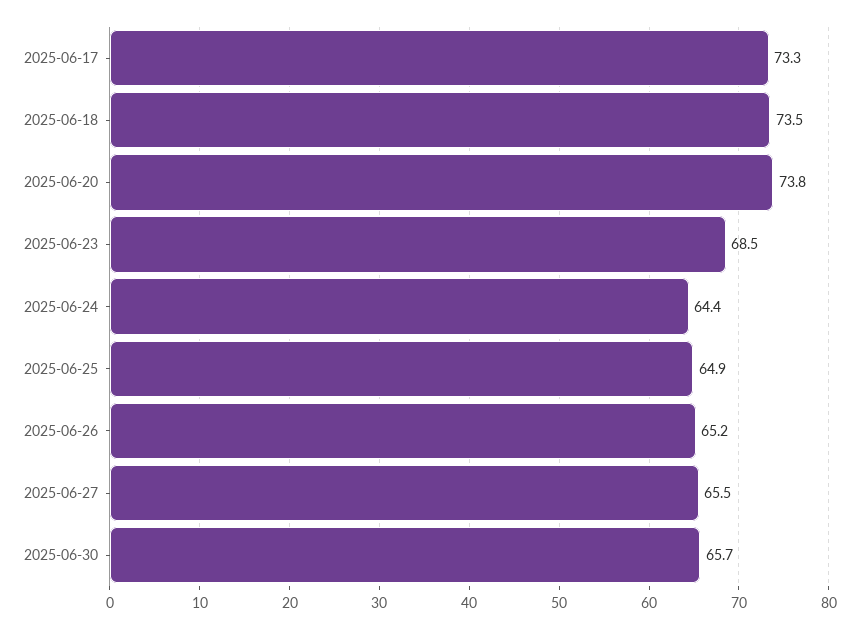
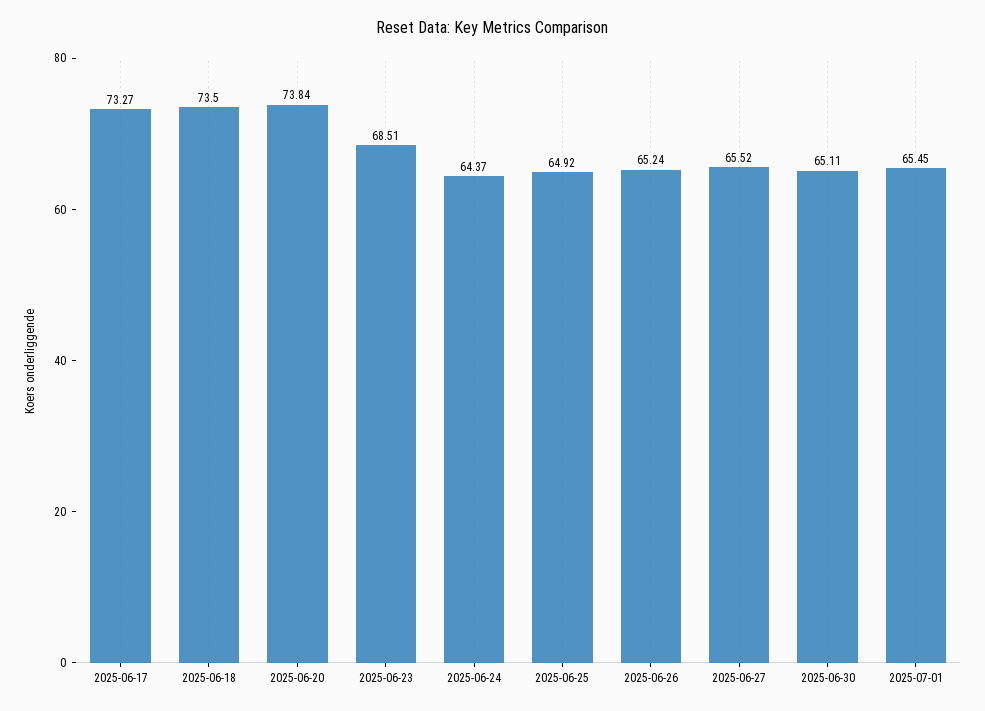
2025-06-30: 65.7 -> 65.11
2025-07-01: none -> 65.45

